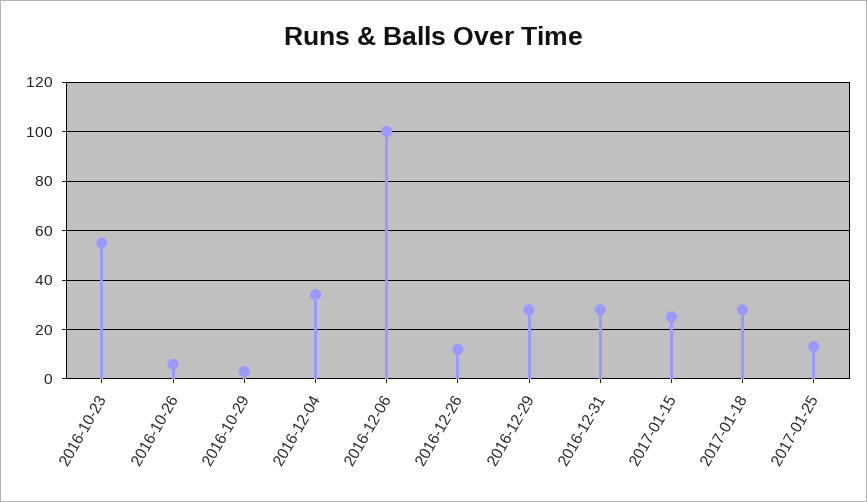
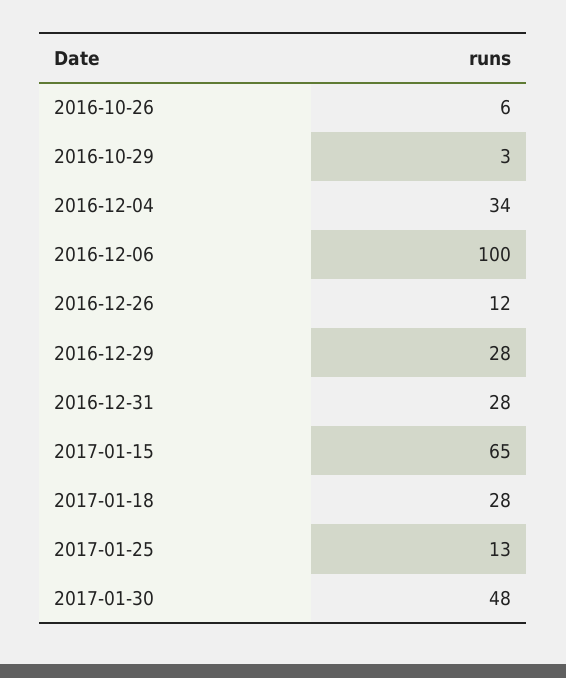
2016-10-23: 55 -> none
2017-01-15: 25 -> 65
2017-01-30: none -> 48

